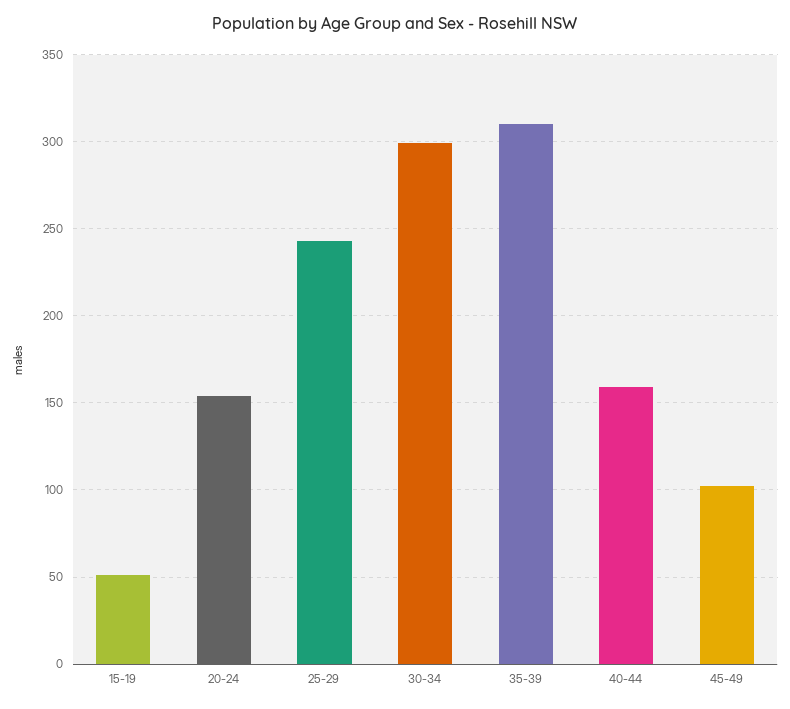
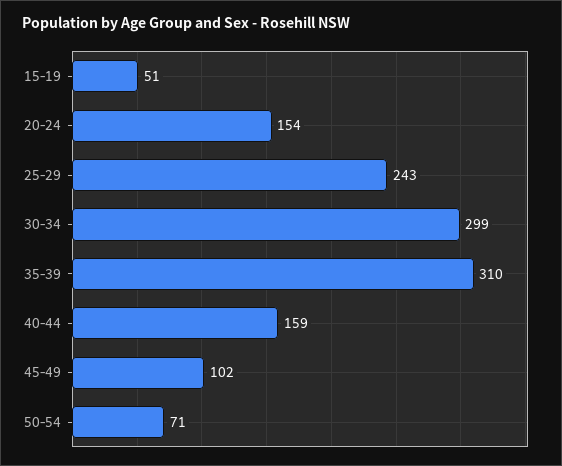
50-54: none -> 71

